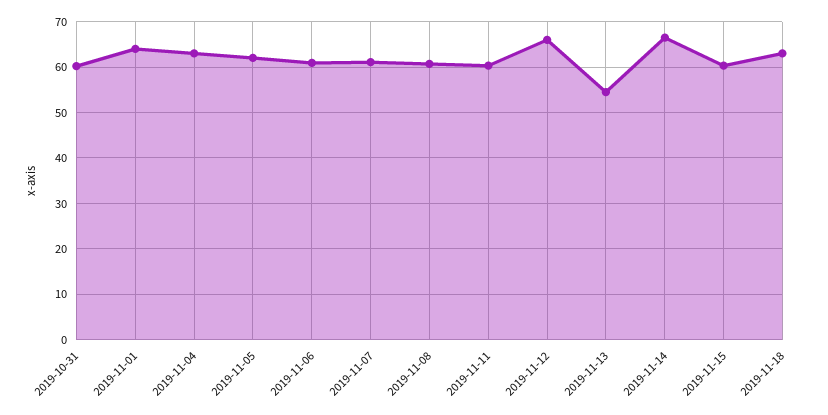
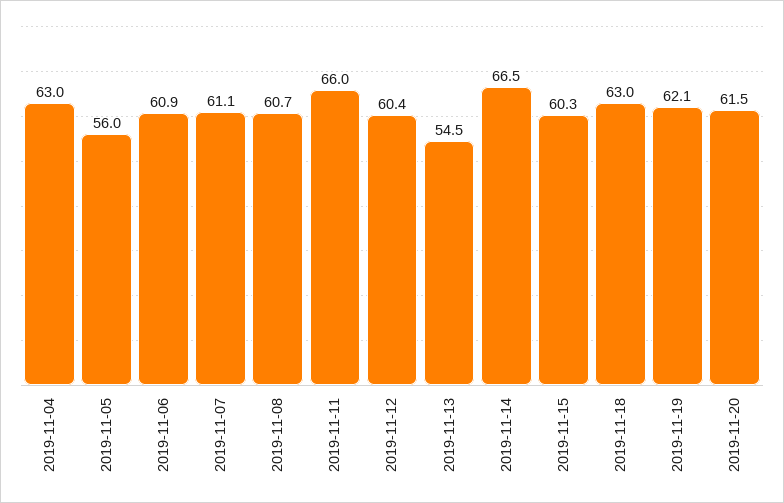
2019-10-31: 60 -> none
2019-11-01: 64 -> none
2019-11-05: 62 -> 56
2019-11-11: 60 -> 66
2019-11-12: 66 -> 60.4
2019-11-19: none -> 62.1
2019-11-20: none -> 61.5

